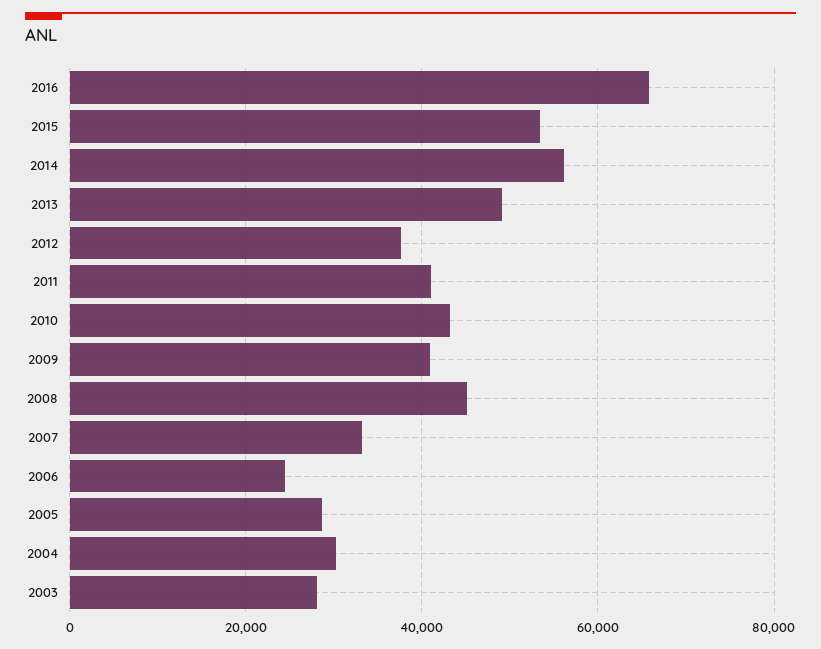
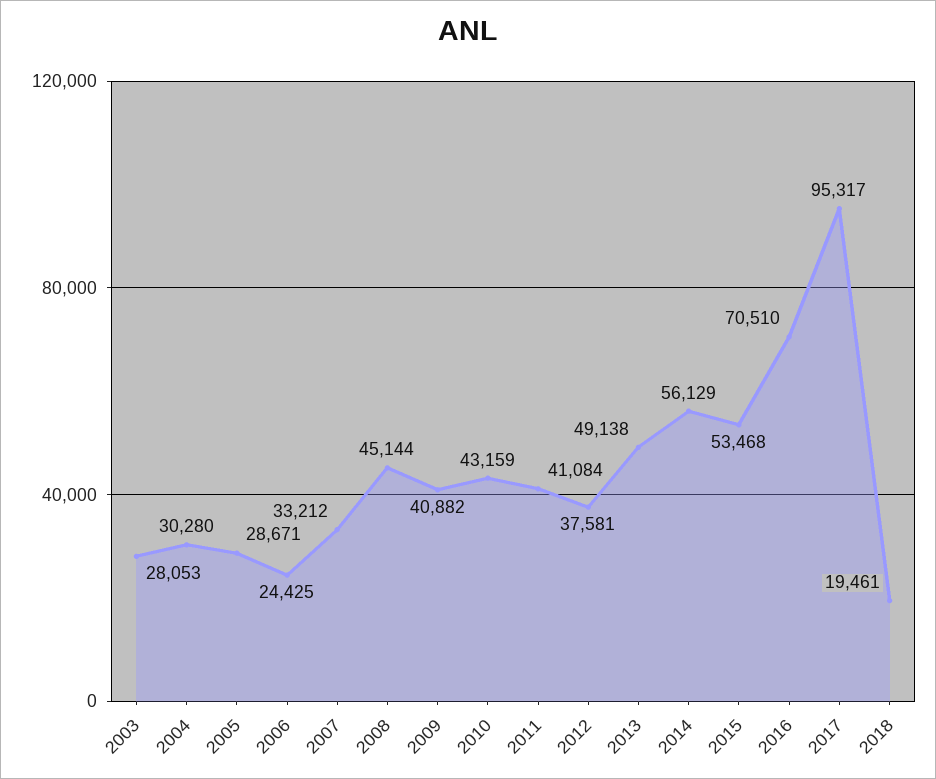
2016: 66000 -> 70510
2017: none -> 95317
2018: none -> 19461

